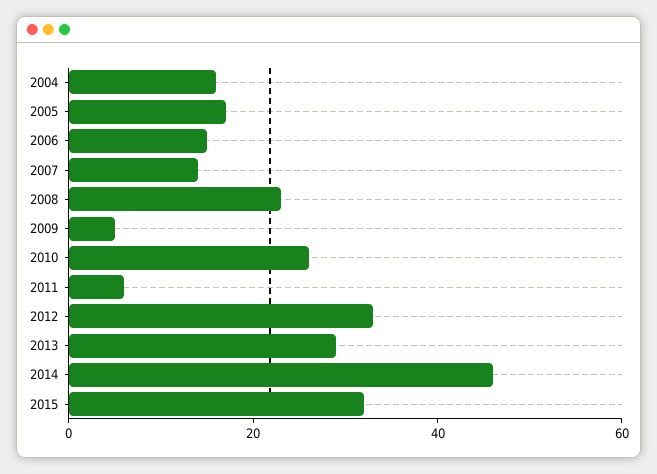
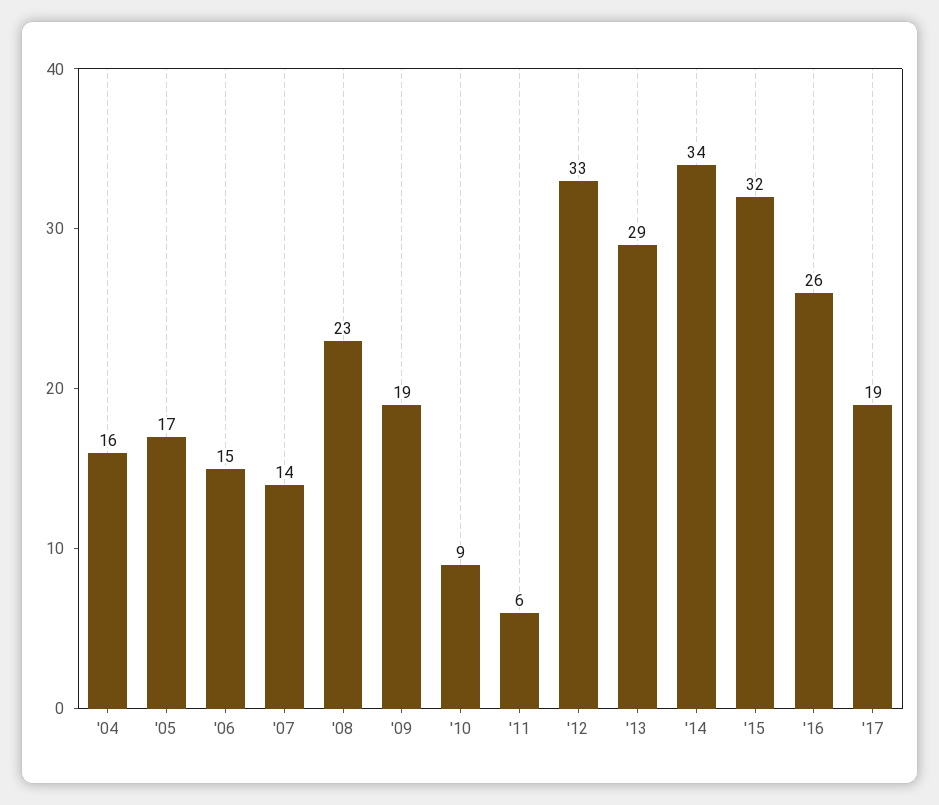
2009: 5 -> 19
2010: 25 -> 9
2014: 45 -> 34
'16: none -> 26
'17: none -> 19

